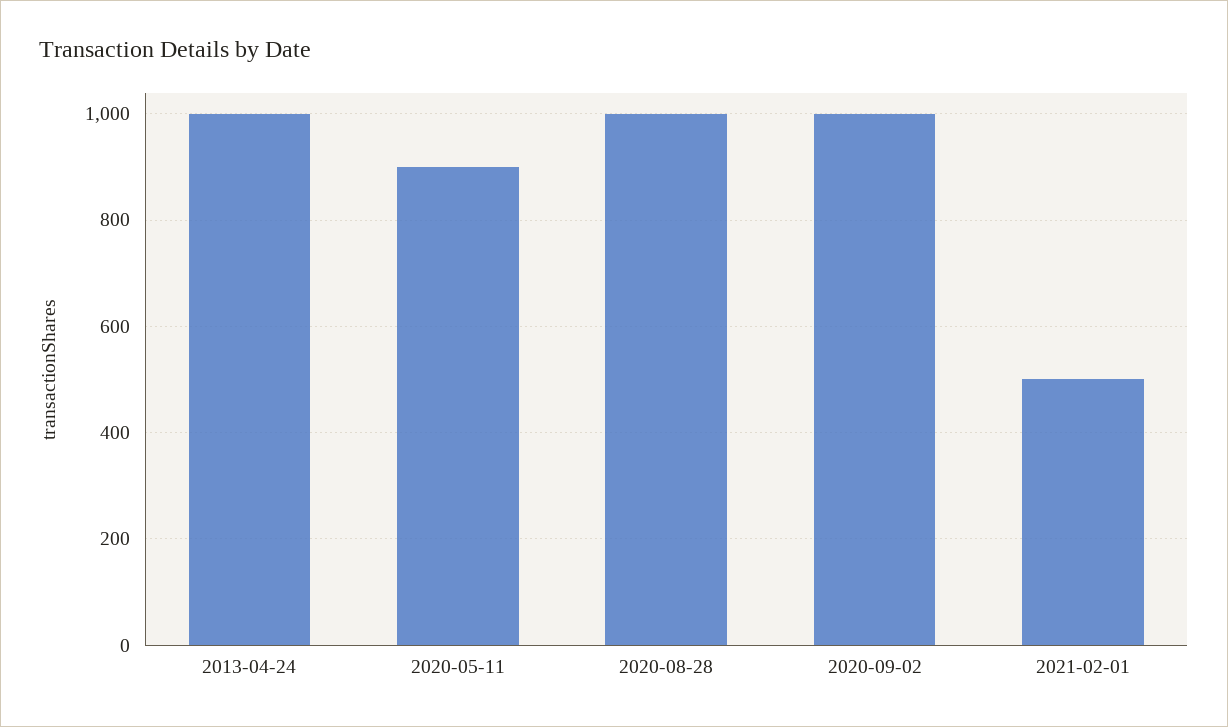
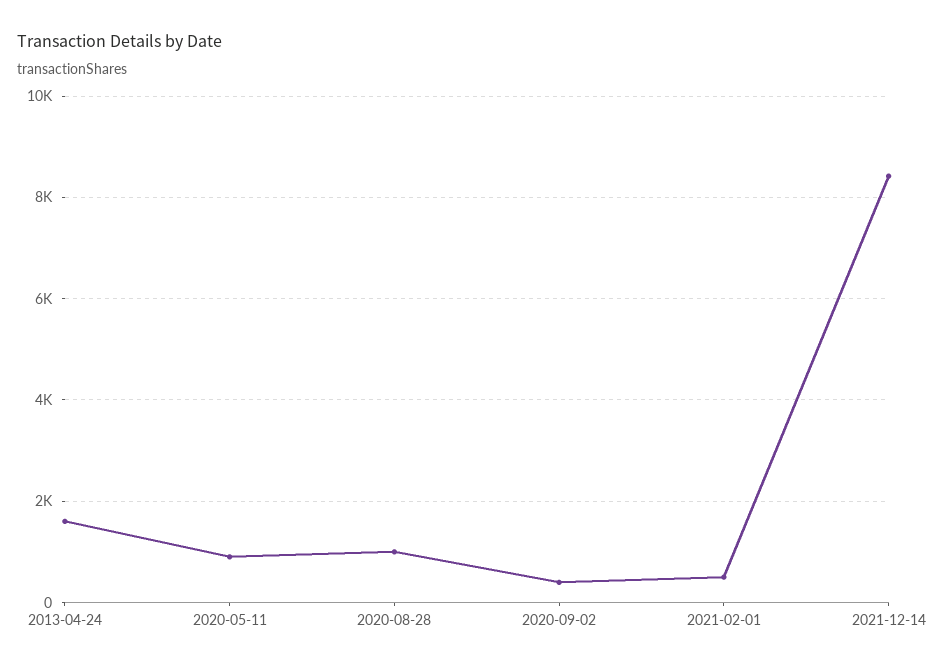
2013-04-24: 1000 -> 1600
2020-09-02: 1000 -> 400
2021-12-14: none -> 8400

